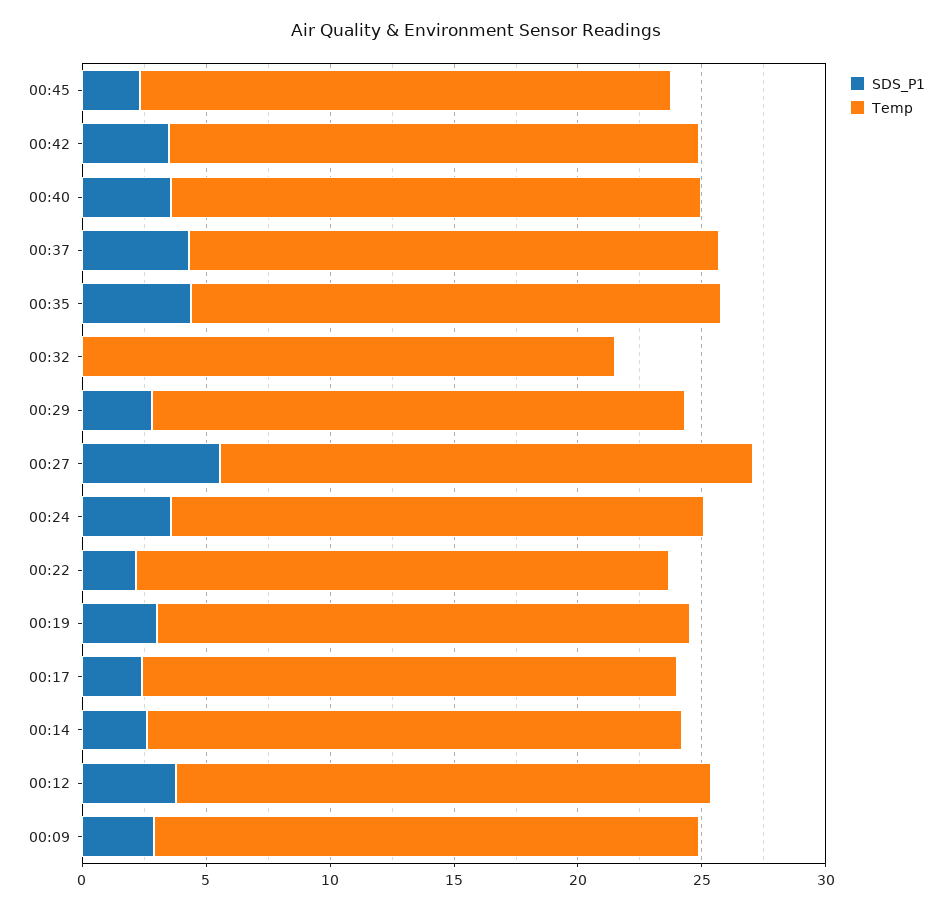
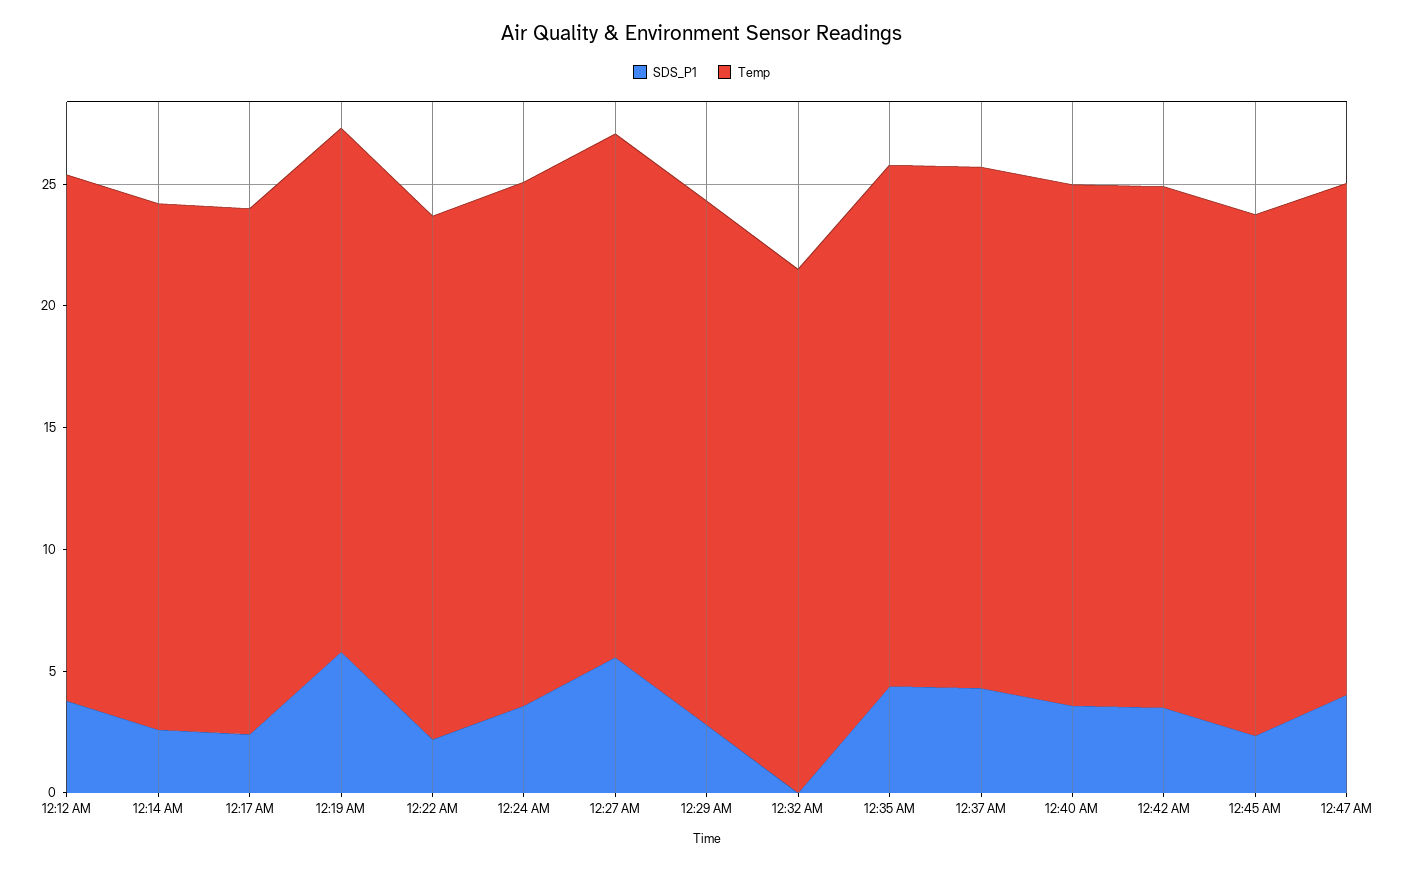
SDS_P1, 00:19: 3 -> 6
SDS_P1, 00:09: 3 -> none
Temp, 00:09: 22 -> none
SDS_P1, 12:47 AM: none -> 4
Temp, 12:47 AM: none -> 21

